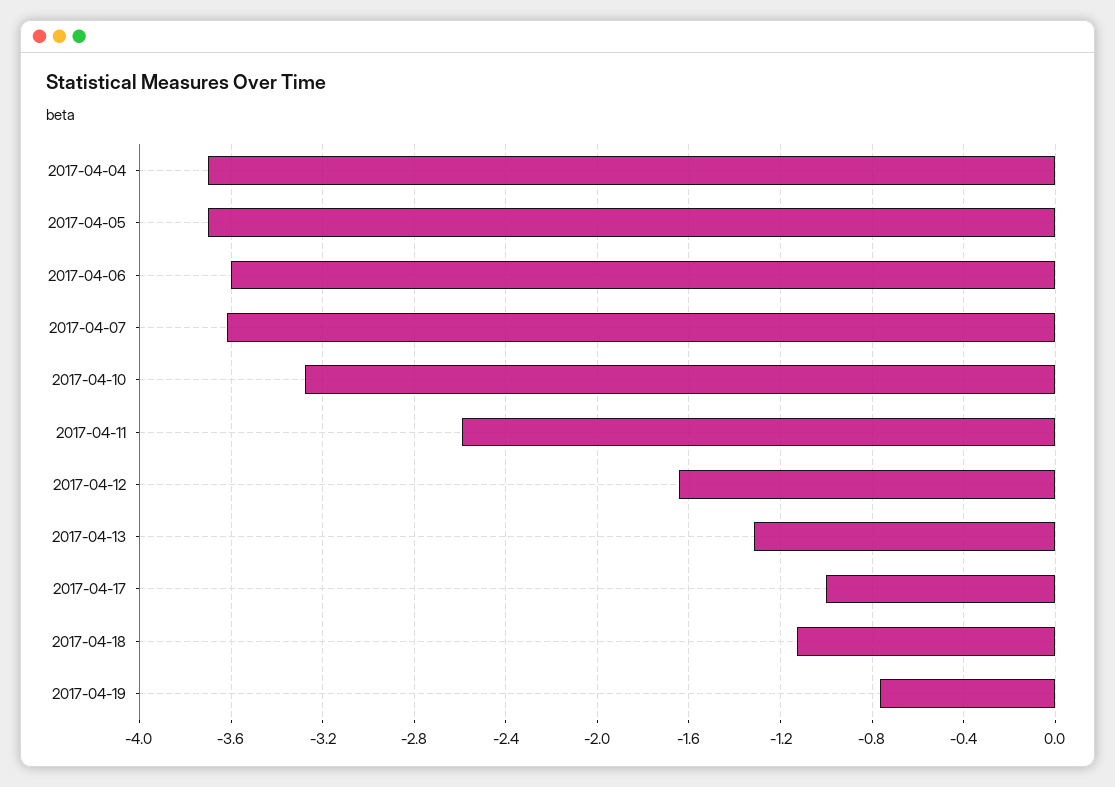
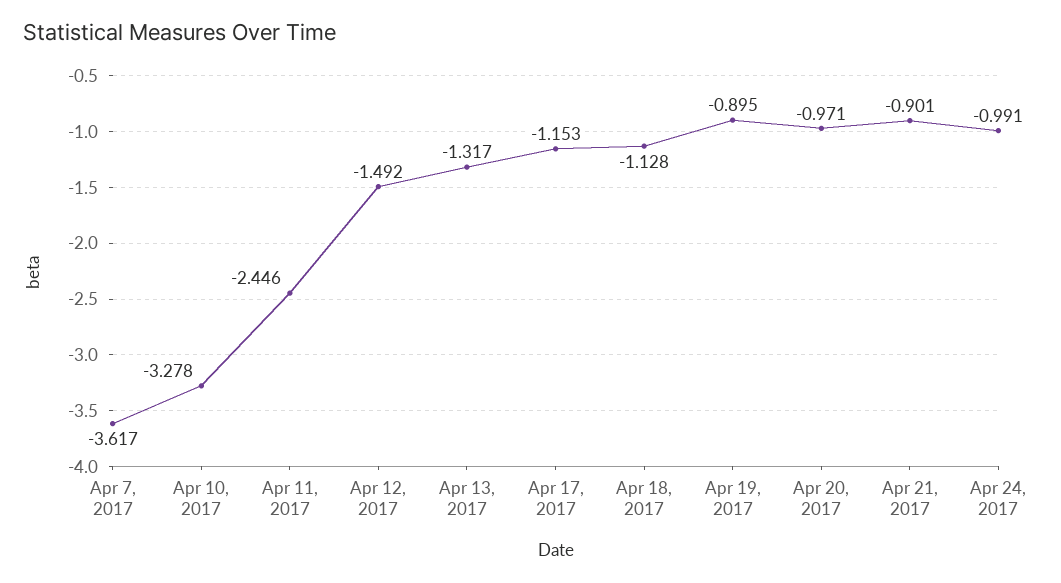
2017-04-04: -3.7 -> none
2017-04-05: -3.7 -> none
2017-04-06: -3.6 -> none
2017-04-11: -2.6 -> -2.446
2017-04-12: -1.65 -> -1.492
2017-04-17: -1 -> -1.153
2017-04-19: -0.75 -> -0.895
Apr 20, 2017: none -> -0.971
Apr 21, 2017: none -> -0.901
Apr 24, 2017: none -> -0.991

